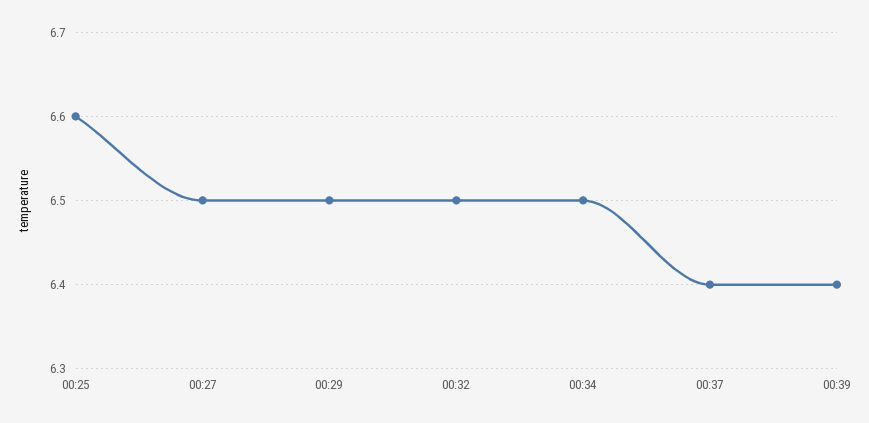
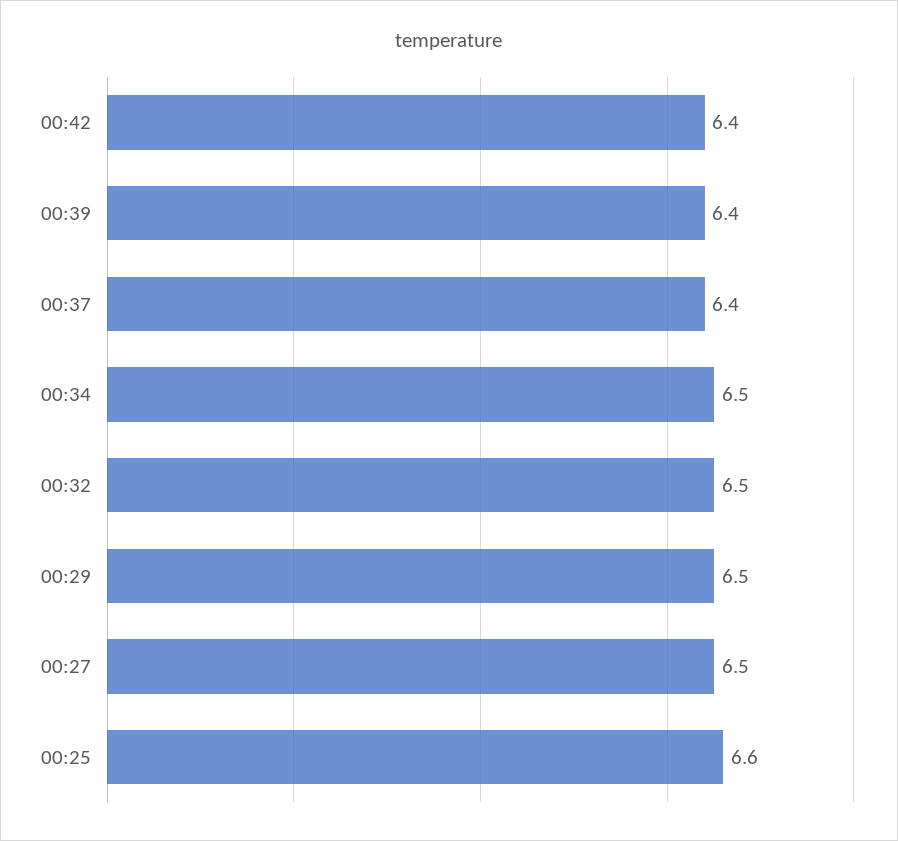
00:42: none -> 6.4

